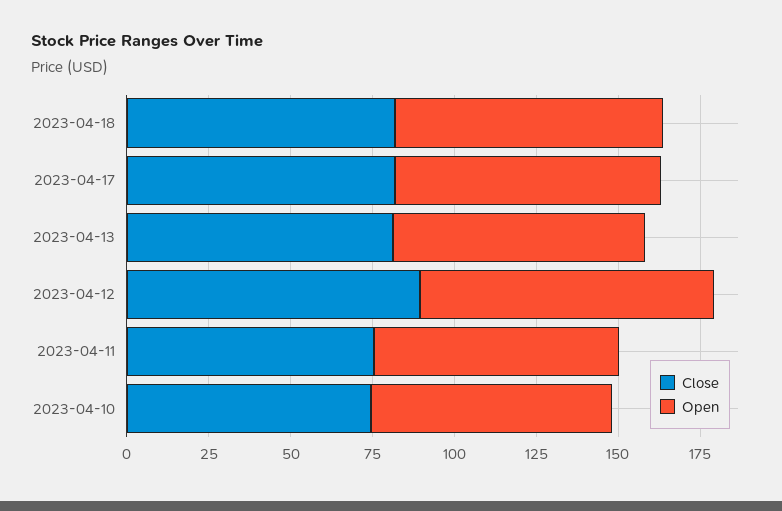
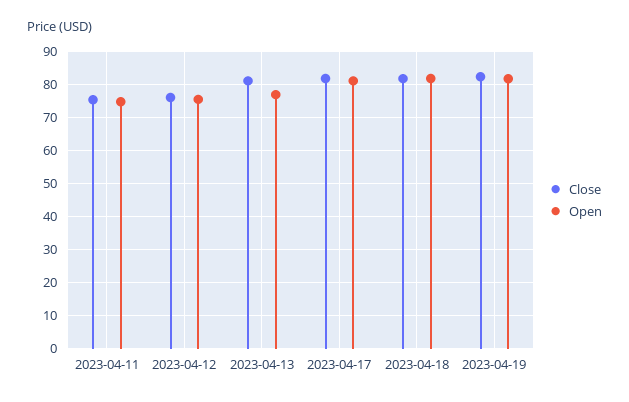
Close, 2023-04-12: 90 -> 76
Open, 2023-04-12: 90 -> 76
Close, 2023-04-10: 75 -> none
Open, 2023-04-10: 75 -> none
Close, 2023-04-19: none -> 82
Open, 2023-04-19: none -> 82

